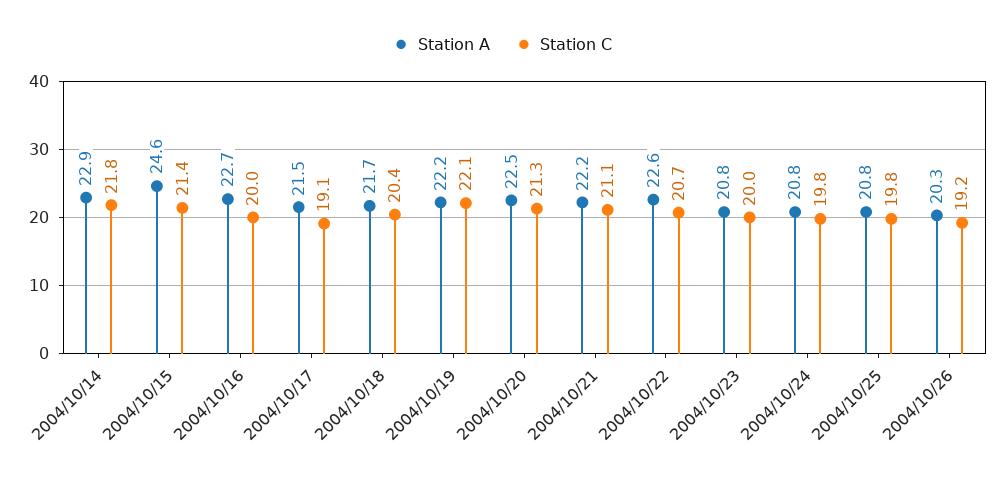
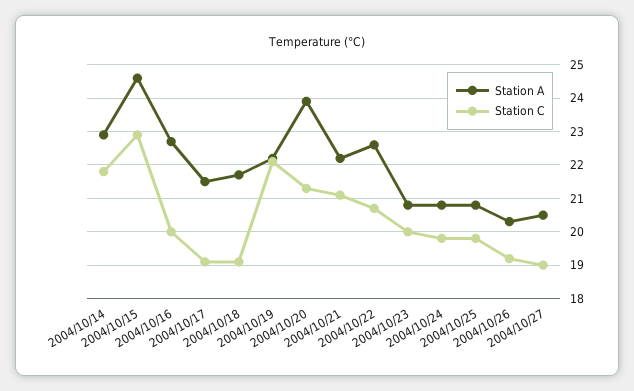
Station C, 2004/10/15: 21.4 -> 23
Station C, 2004/10/18: 20.4 -> 19
Station A, 2004/10/20: 22.5 -> 24
Station A, 2004/10/27: none -> 20.5
Station C, 2004/10/27: none -> 19

